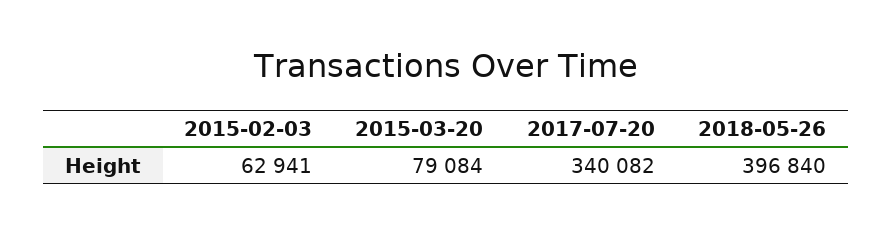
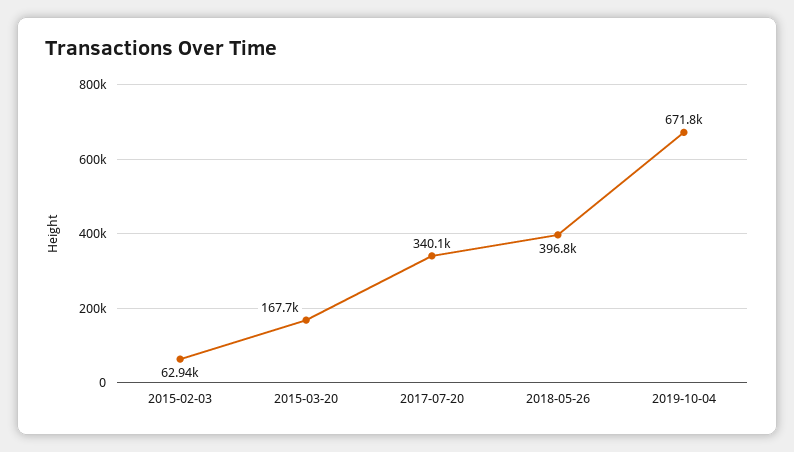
2015-03-20: 79084 -> 167700
2019-10-04: none -> 671800

